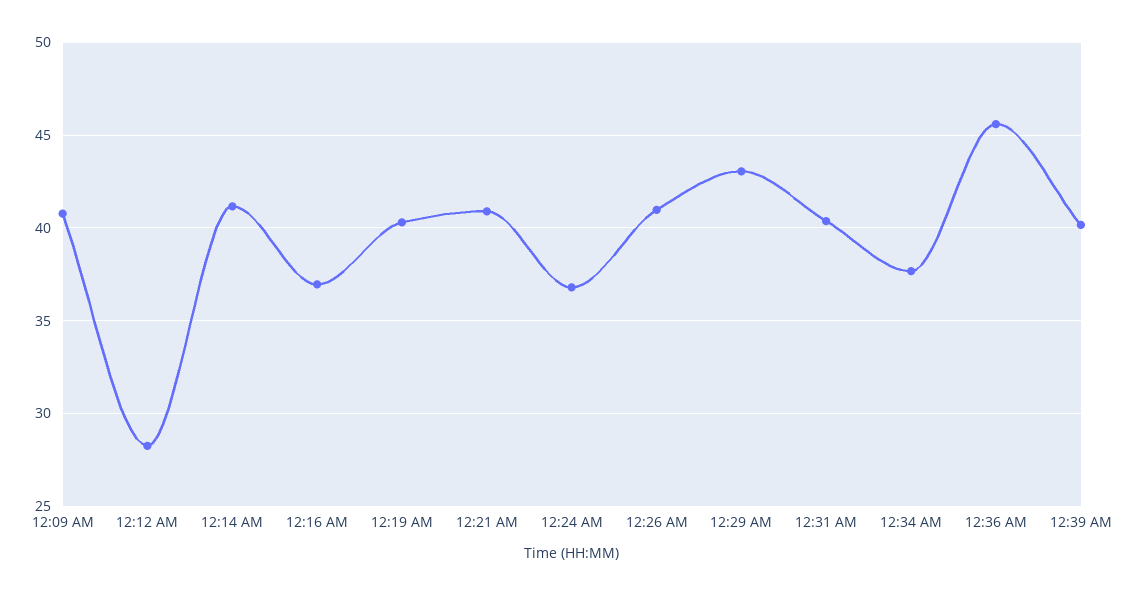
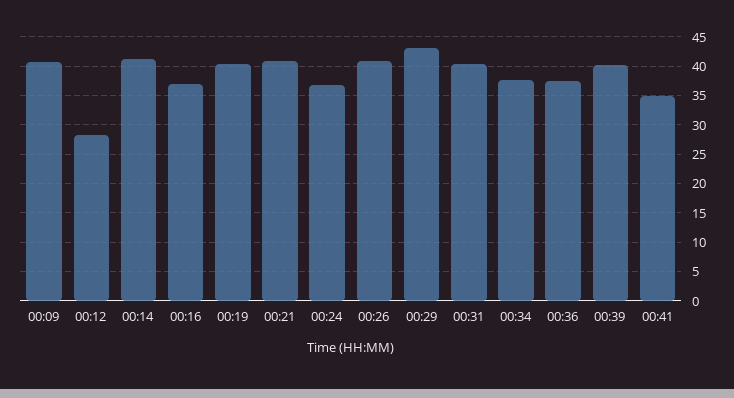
12:36 AM: 45.5 -> 37.5
00:41: none -> 35

